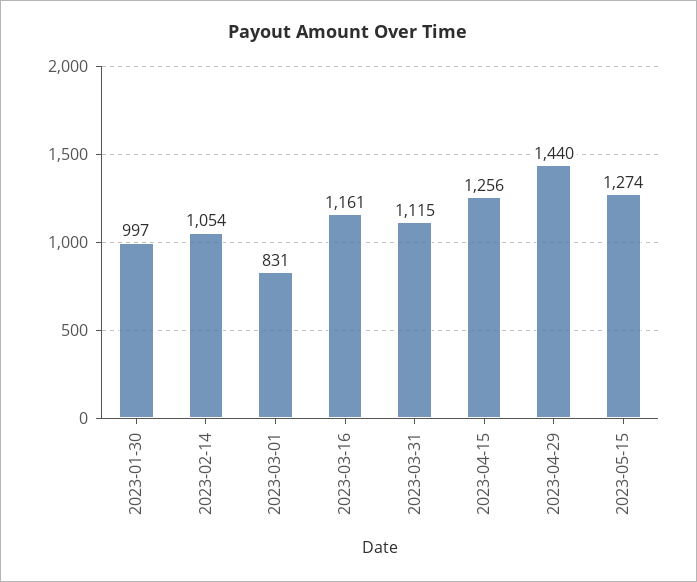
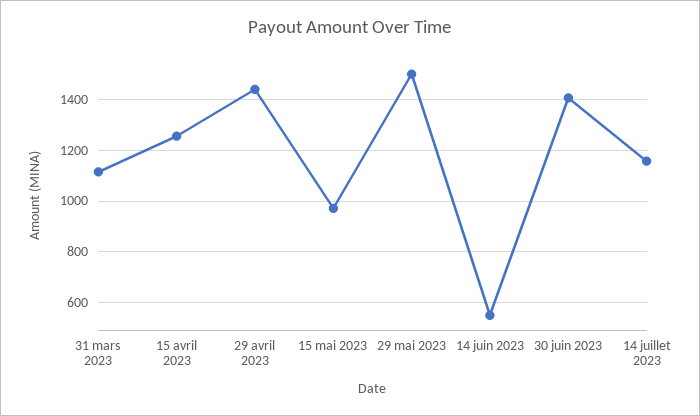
2023-01-30: 997 -> none
2023-02-14: 1054 -> none
2023-03-01: 831 -> none
2023-03-16: 1161 -> none
2023-05-15: 1274 -> 975
29 mai 2023: none -> 1500
14 juin 2023: none -> 550
30 juin 2023: none -> 1400
14 juillet 2023: none -> 1150

